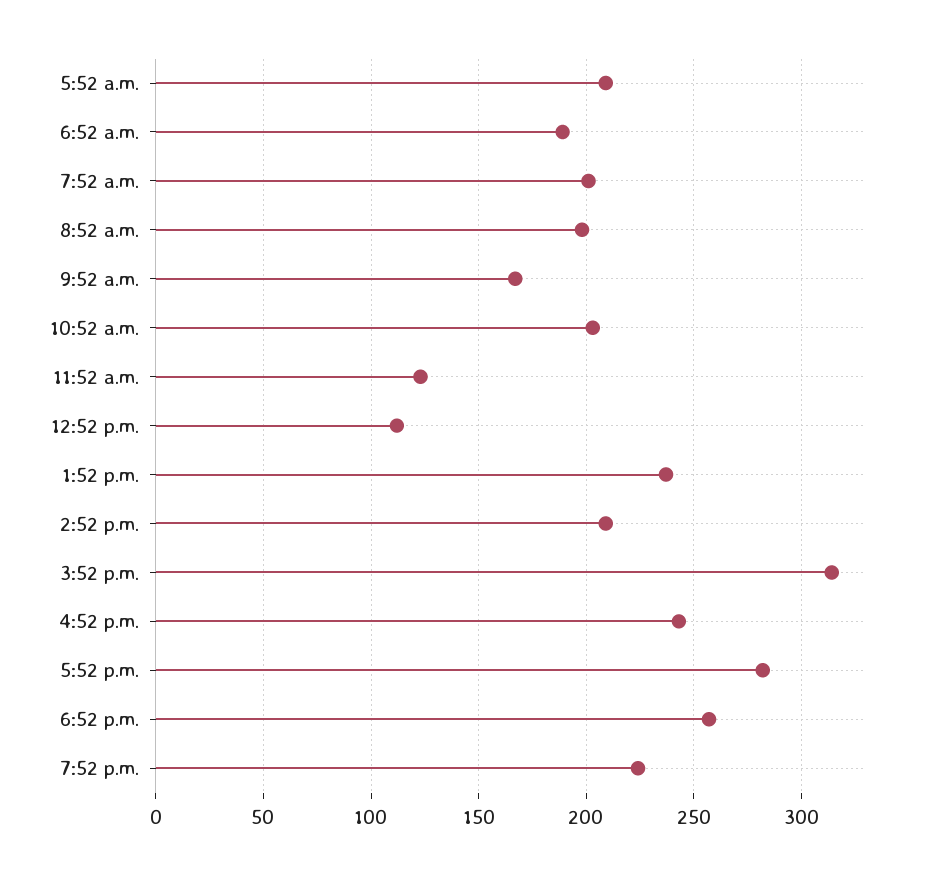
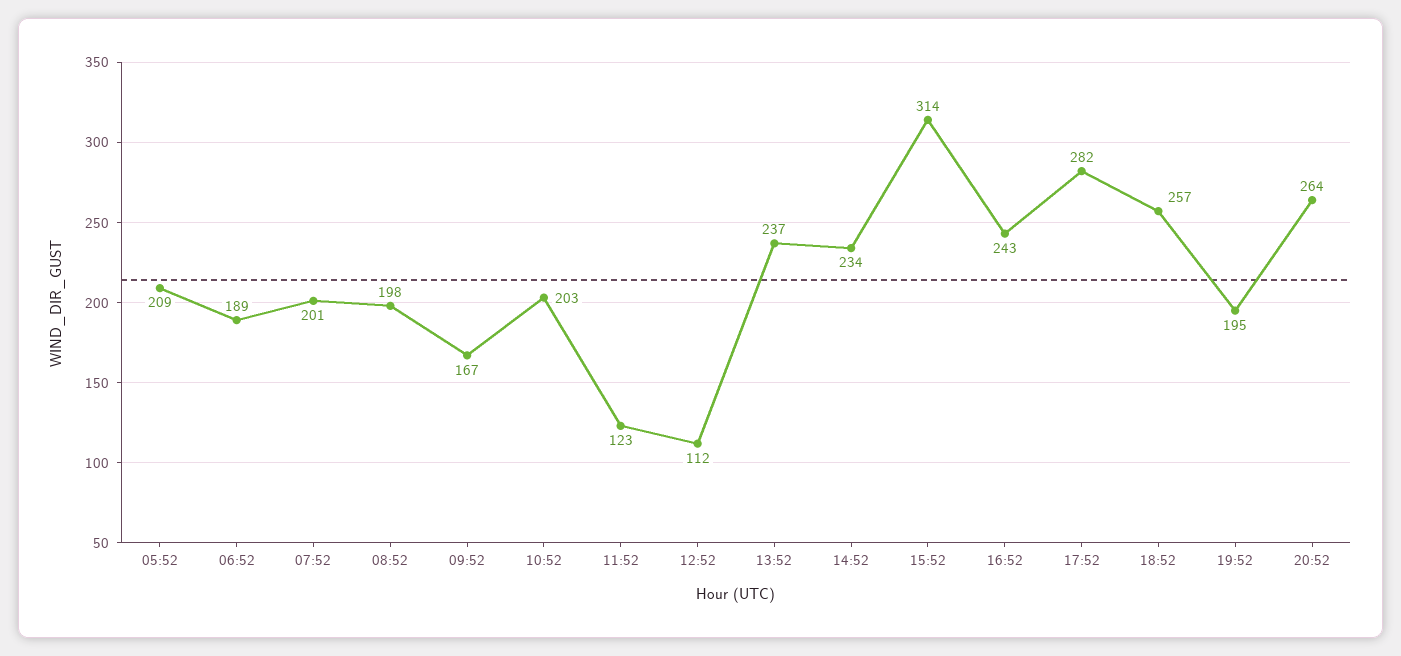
2:52 p.m.: 210 -> 234
7:52 p.m.: 225 -> 195
20:52: none -> 264

